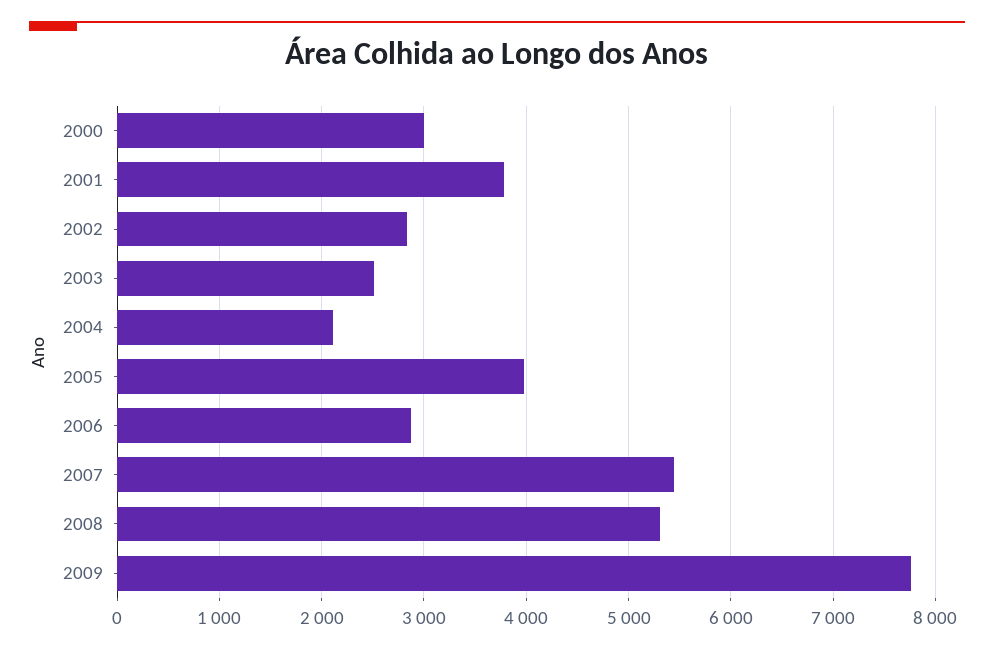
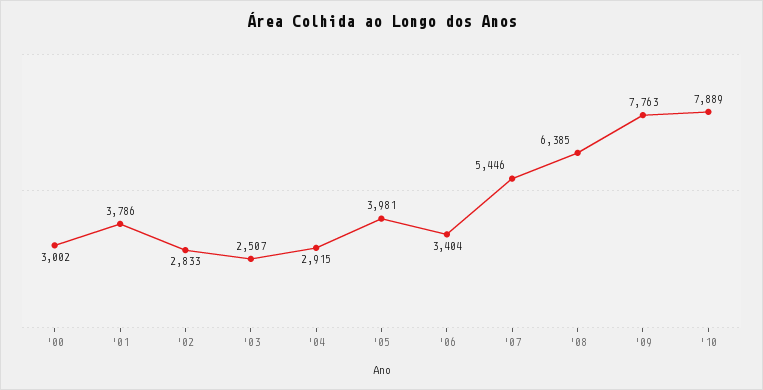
2004: 2100 -> 2915
2006: 2900 -> 3404
2008: 5300 -> 6385
'10: none -> 7889

